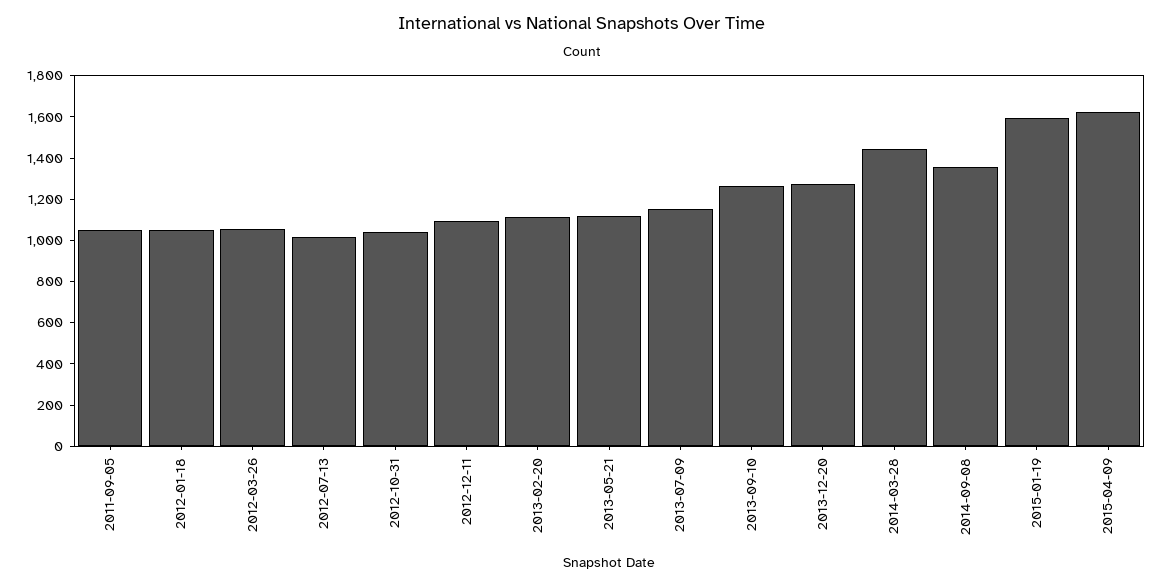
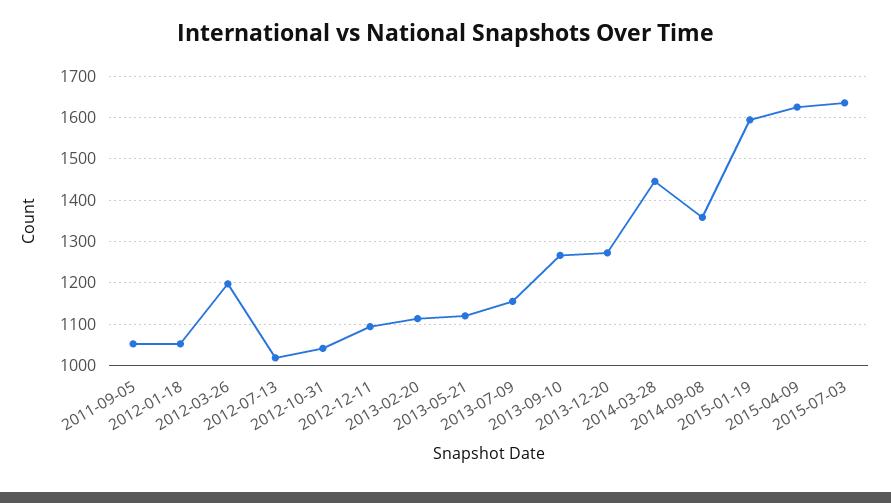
2012-03-26: 1050 -> 1200
2015-07-03: none -> 1640

